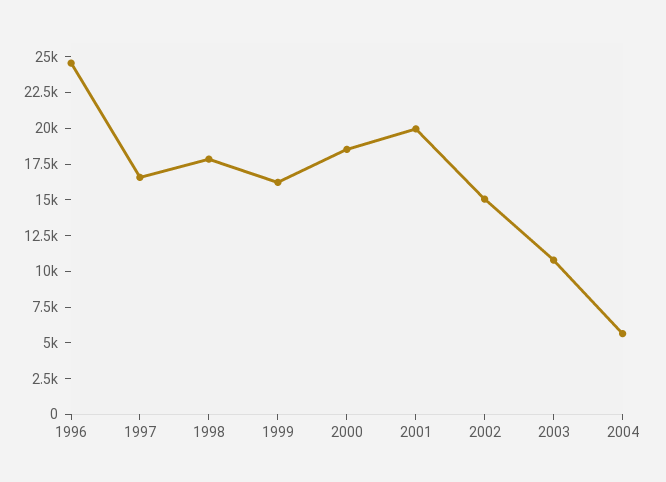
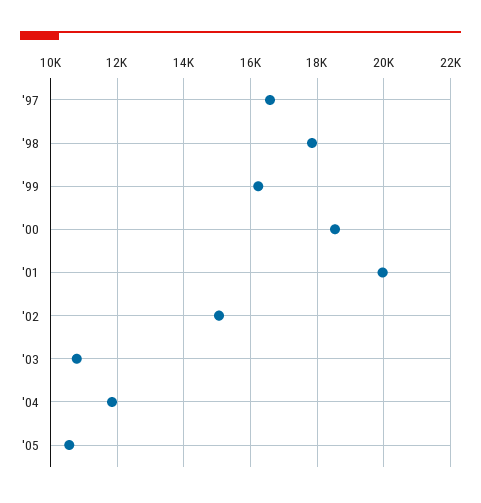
1996: 25000 -> none
2004: 5000 -> 11800
'05: none -> 10600

